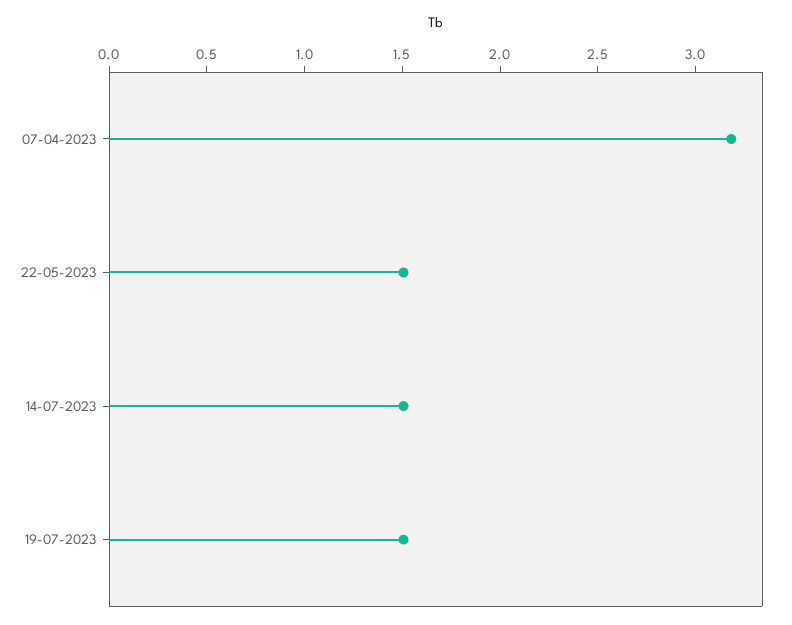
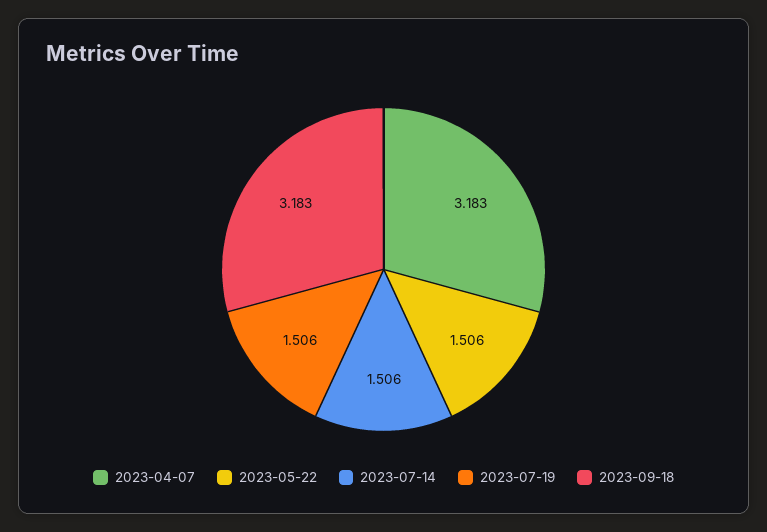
2023-09-18: none -> 3.183

